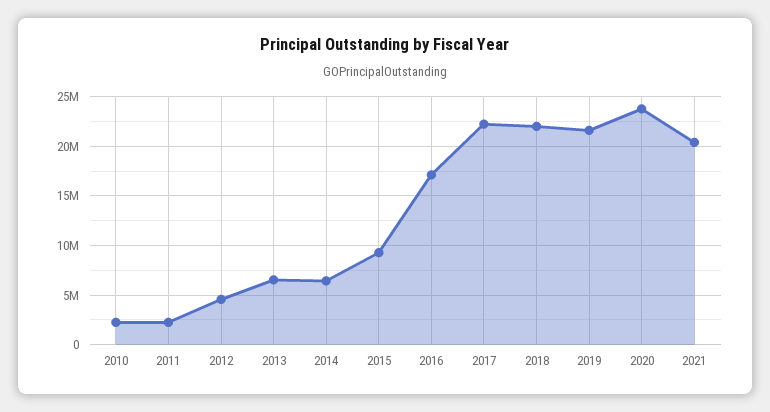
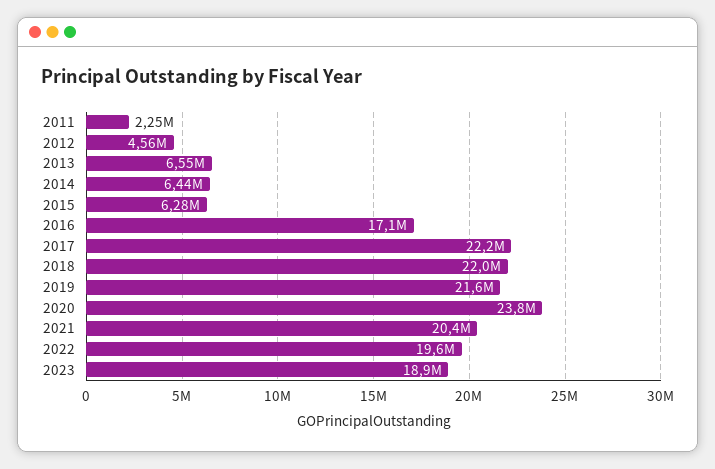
2010: 2000000 -> none
2015: 9000000 -> 6280000
2022: none -> 19600000
2023: none -> 18900000

